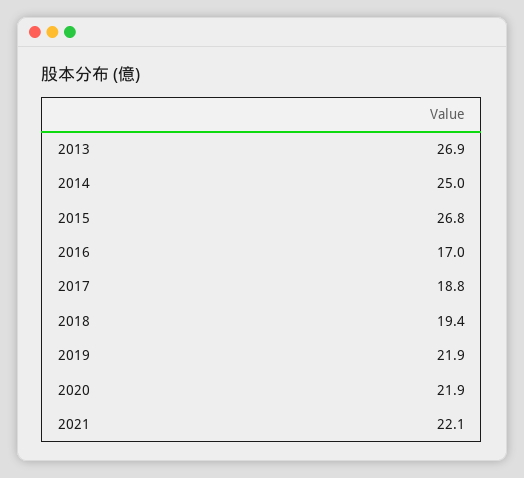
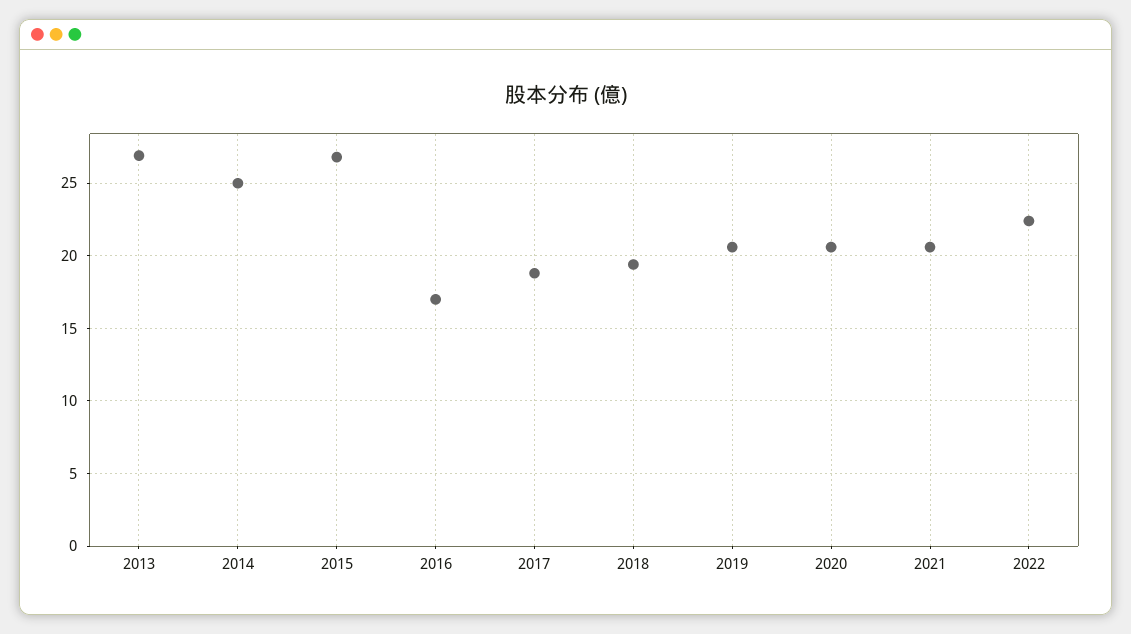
2019: 21.9 -> 20.5
2020: 21.9 -> 20.5
2021: 22.1 -> 20.5
2022: none -> 22.5

